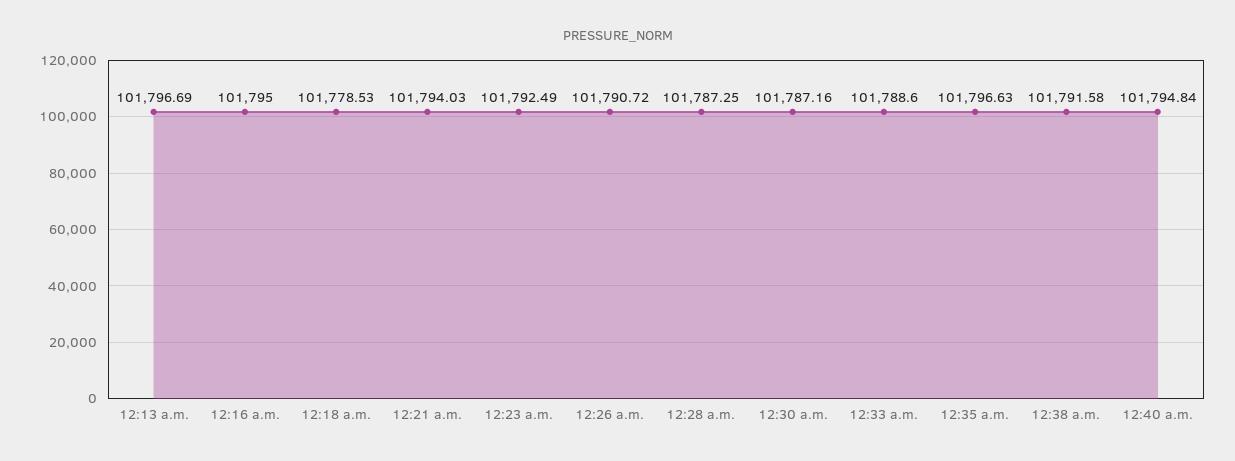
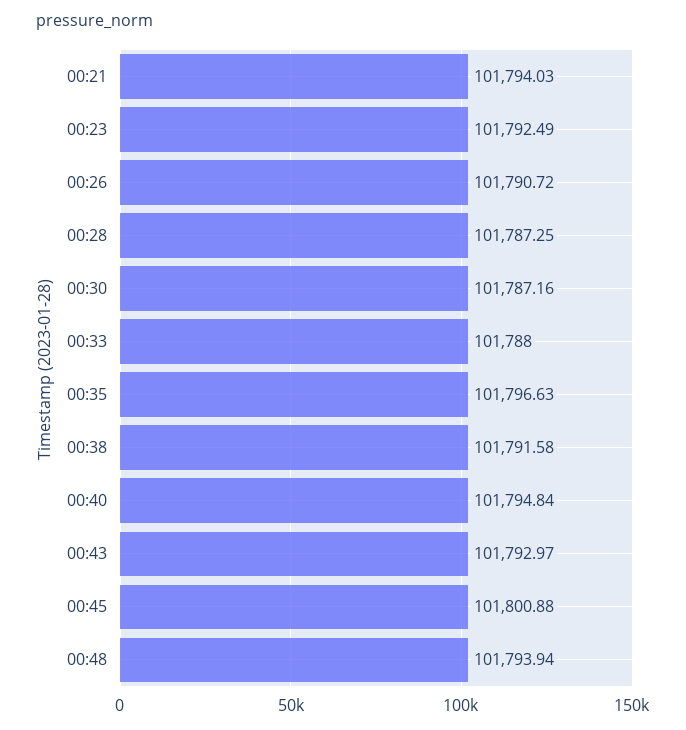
12:13 a.m.: 101796.69 -> none
12:16 a.m.: 101795 -> none
12:18 a.m.: 101778.53 -> none
12:33 a.m.: 101788.6 -> 101788
00:43: none -> 101792.97
00:45: none -> 101800.88
00:48: none -> 101793.94

